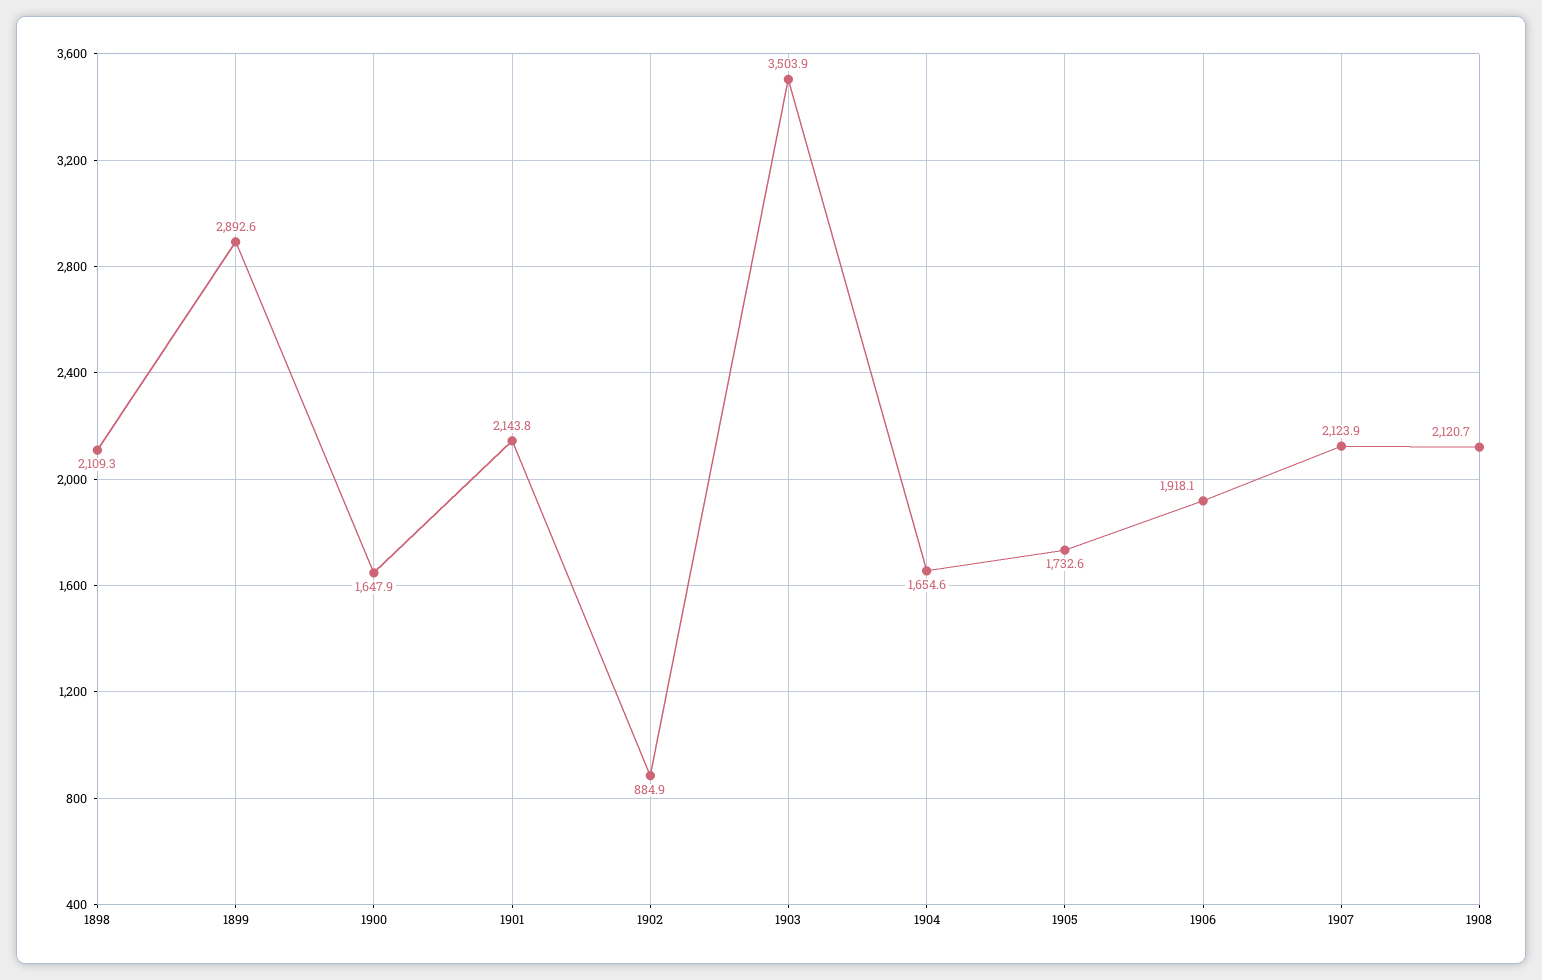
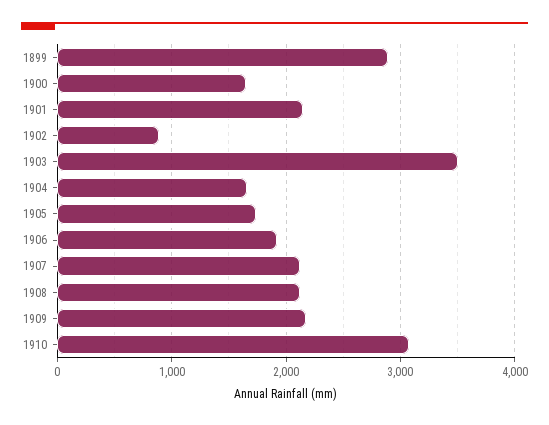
1898: 2109.3 -> none
1909: none -> 2200
1910: none -> 3100

